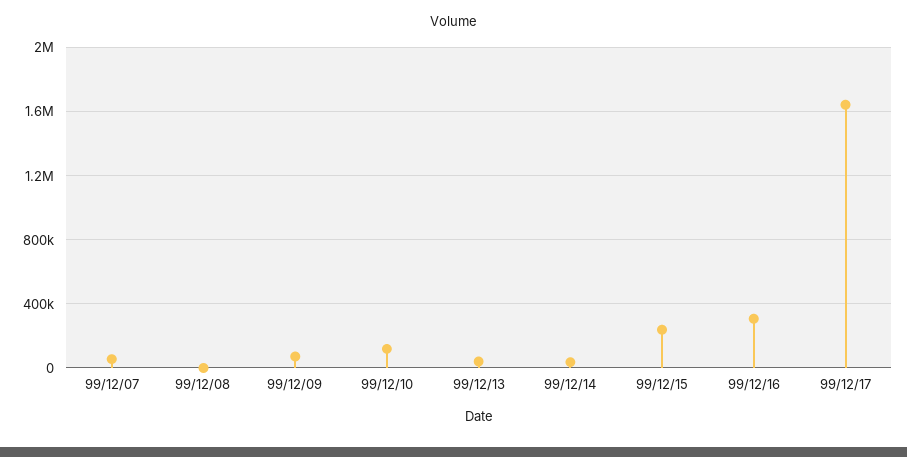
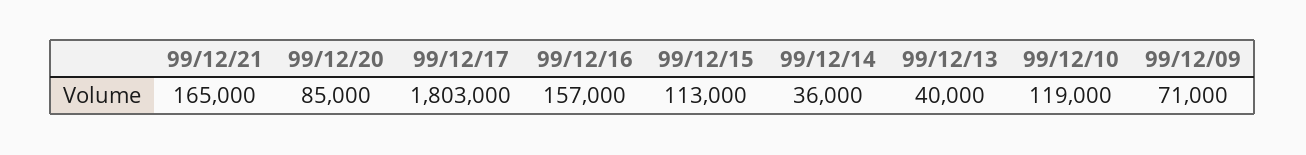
99/12/07: 50000 -> none
99/12/08: 0 -> none
99/12/15: 250000 -> 113000
99/12/16: 300000 -> 157000
99/12/17: 1650000 -> 1803000
99/12/21: none -> 165000
99/12/20: none -> 85000

